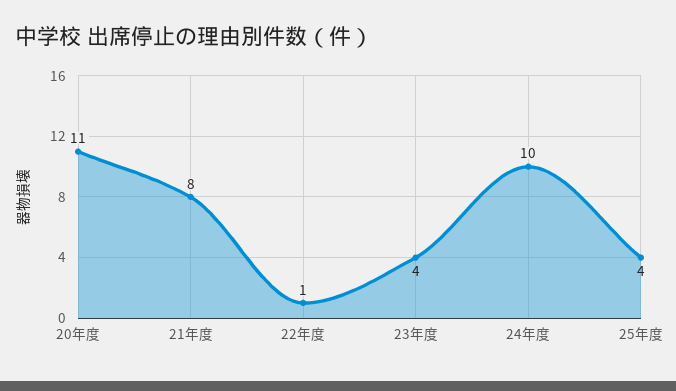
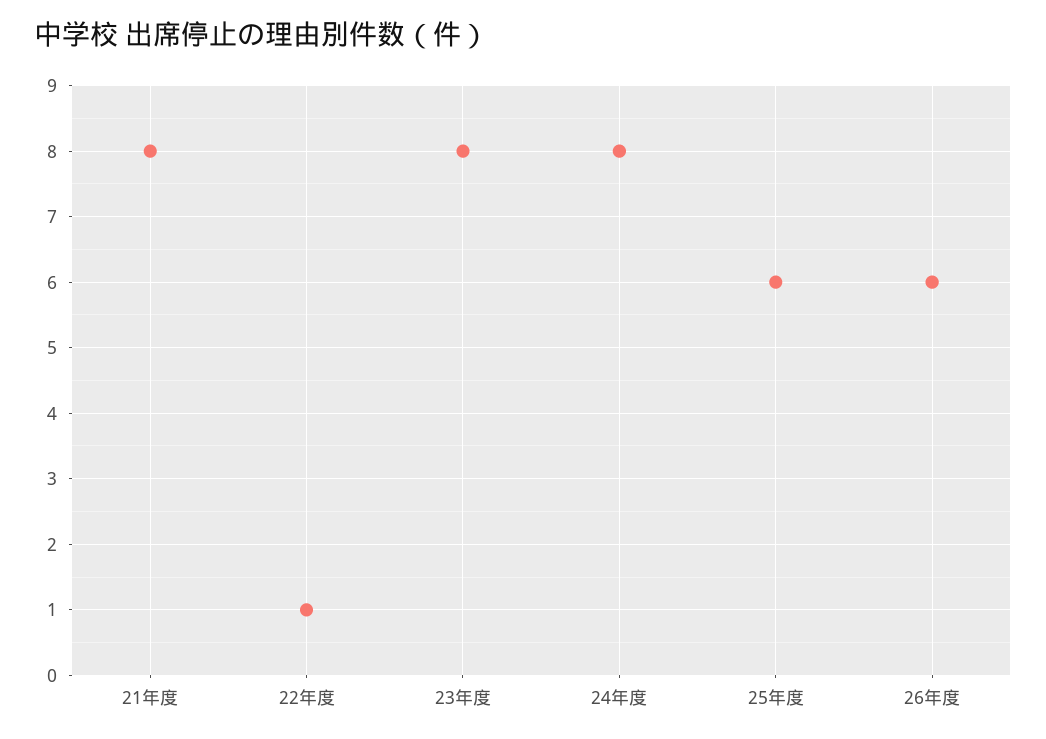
20年度: 11 -> none
23年度: 4 -> 8
24年度: 10 -> 8
25年度: 4 -> 6
26年度: none -> 6

